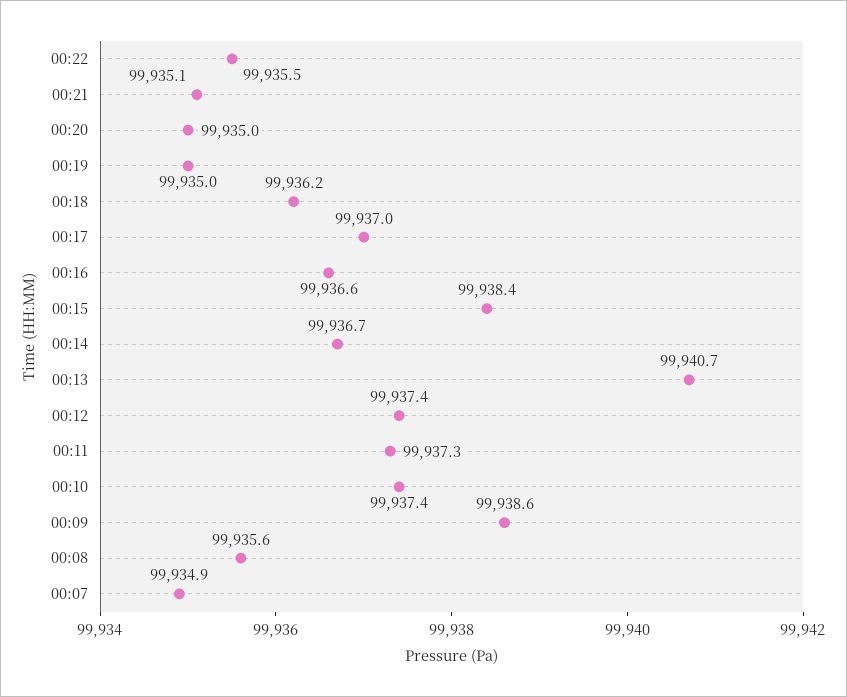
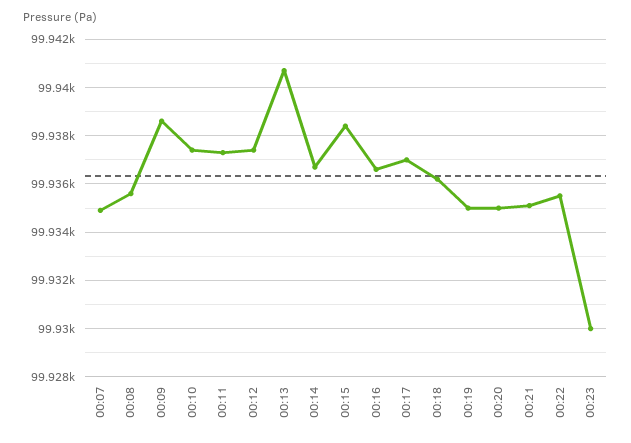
00:23: none -> 99930

